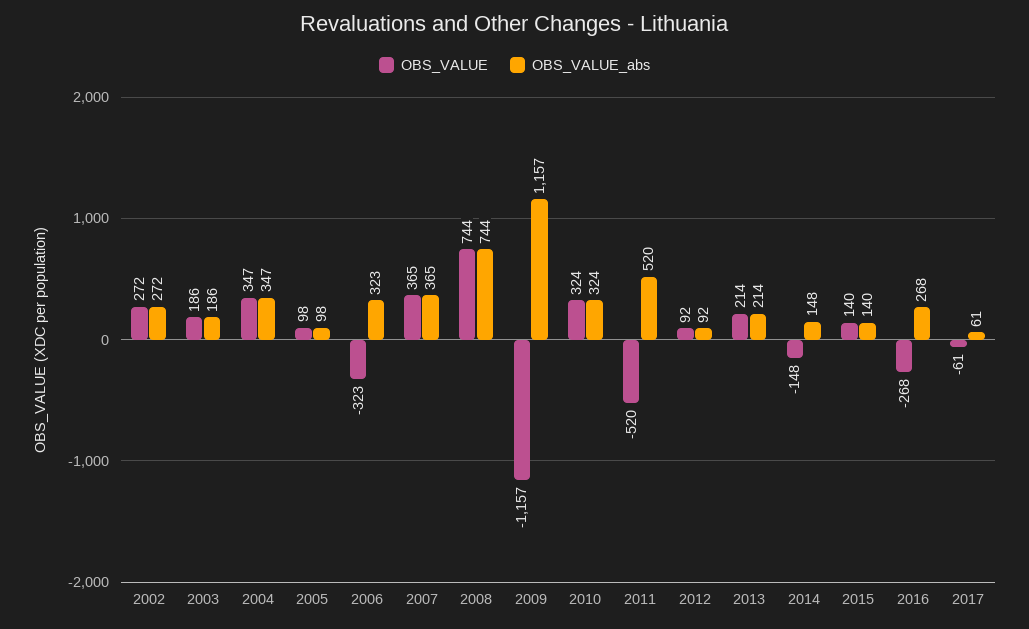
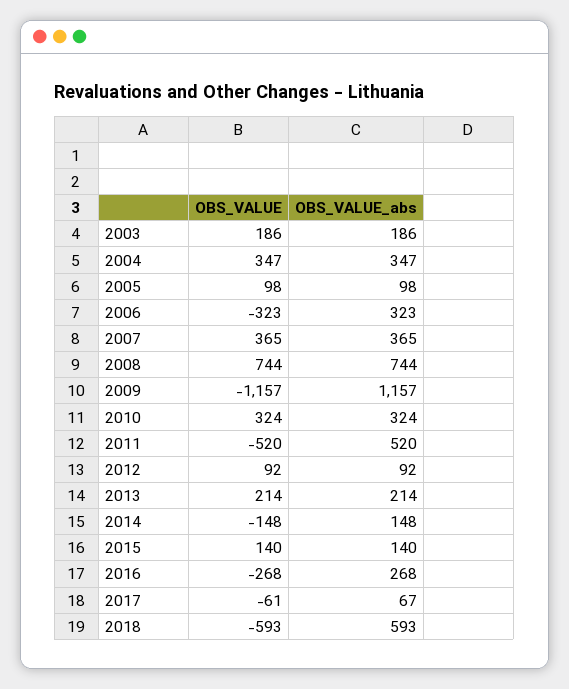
OBS_VALUE, 2002: 272 -> none
OBS_VALUE_abs, 2002: 272 -> none
OBS_VALUE_abs, 2017: 61 -> 67
OBS_VALUE, 2018: none -> -593
OBS_VALUE_abs, 2018: none -> 593

